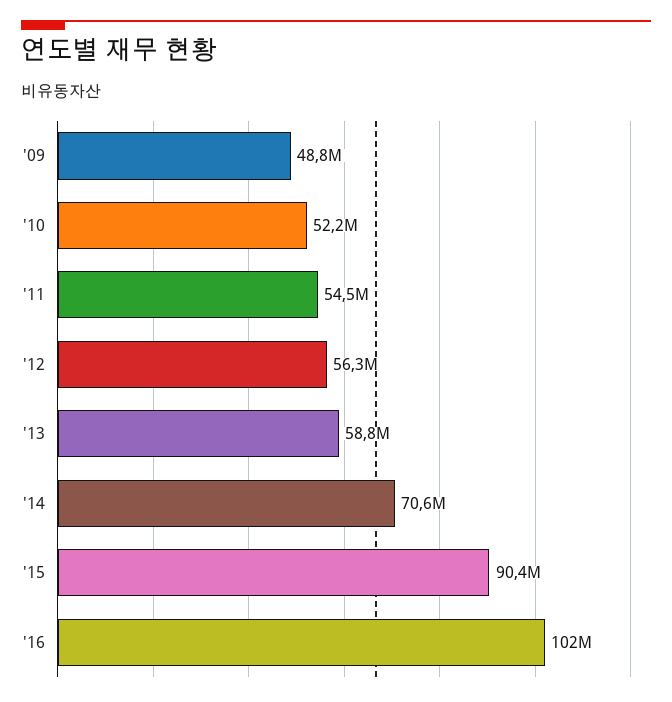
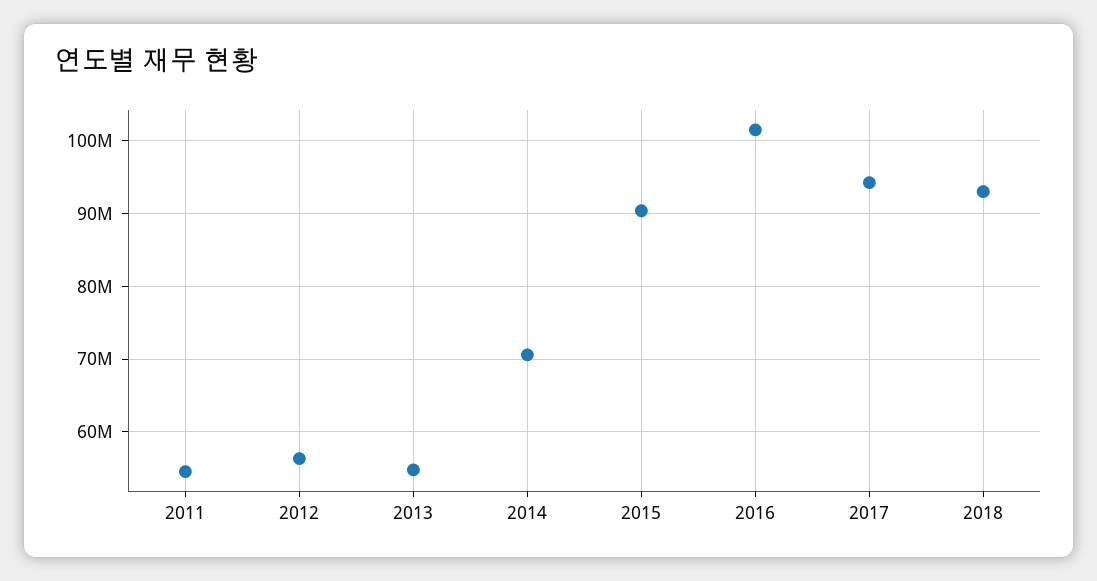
'09: 48800000 -> none
'10: 52200000 -> none
'13: 58800000 -> 55000000
2017: none -> 94000000
2018: none -> 93000000

